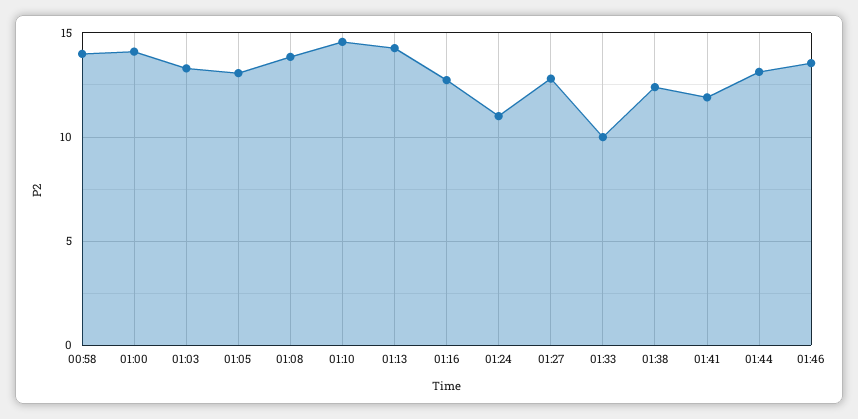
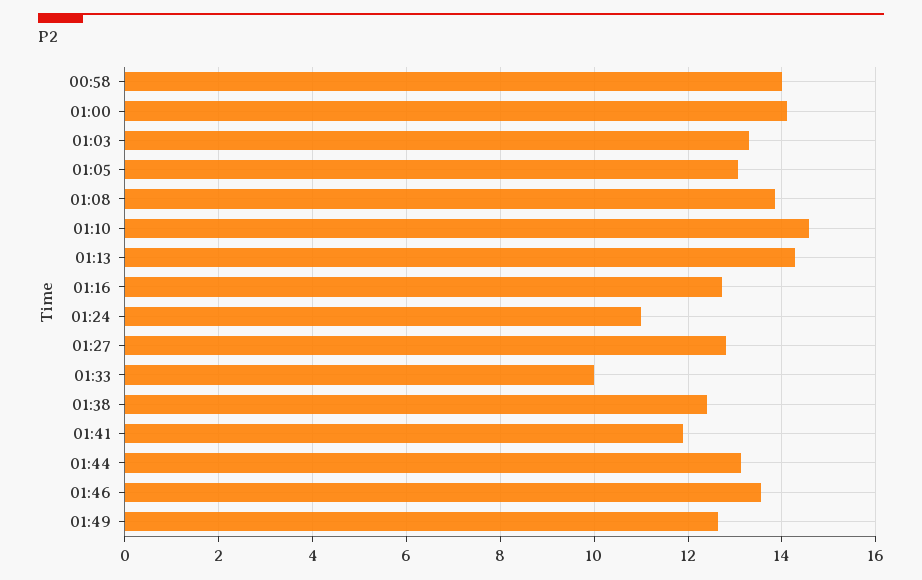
01:49: none -> 12.6

